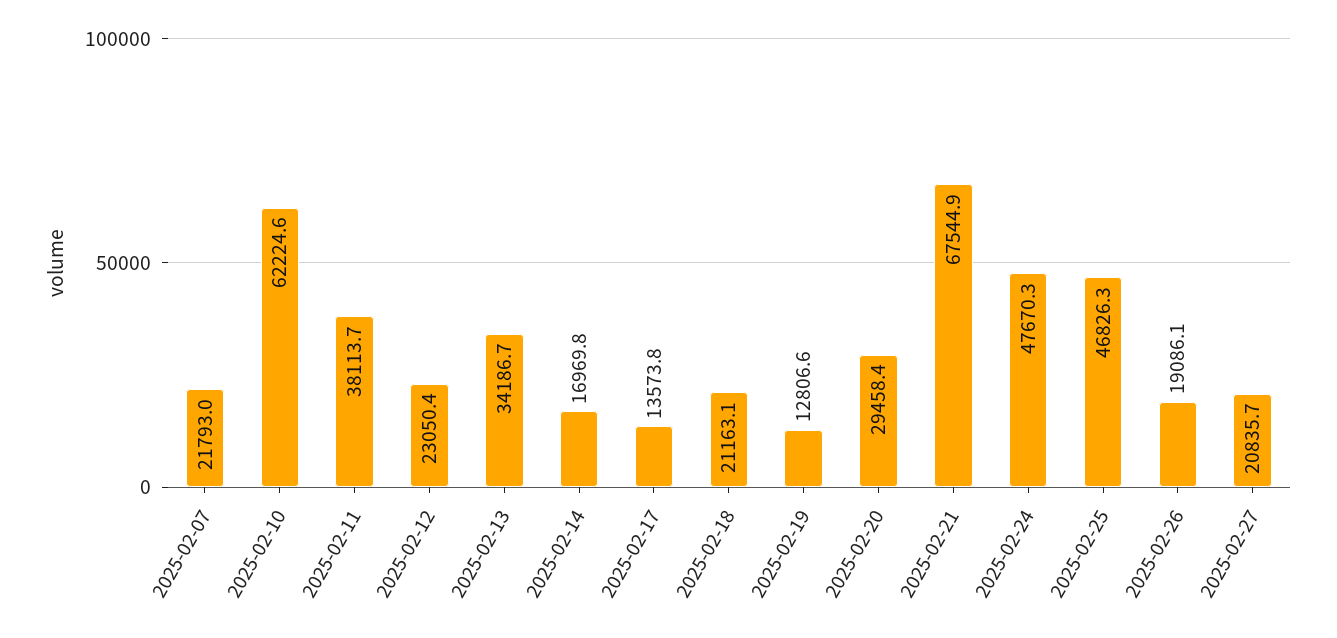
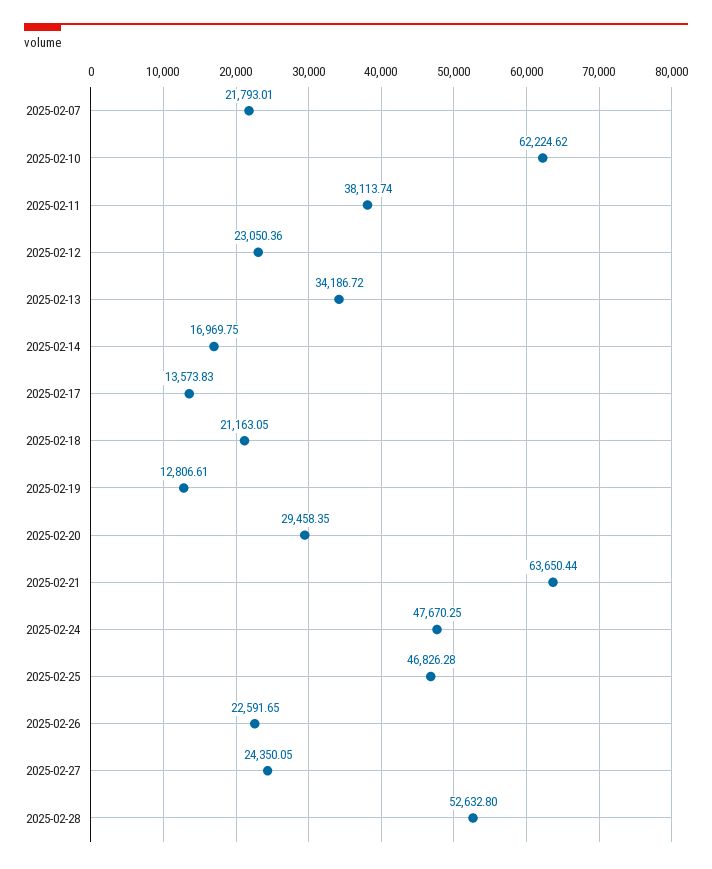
2025-02-21: 67544.9 -> 63650.44
2025-02-26: 19086.1 -> 22591.65
2025-02-27: 20835.7 -> 24350.05
2025-02-28: none -> 52632.8

